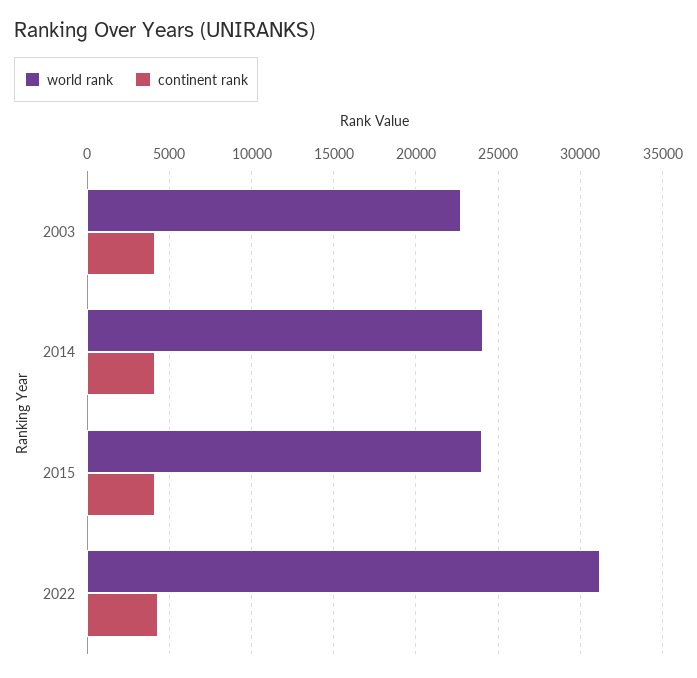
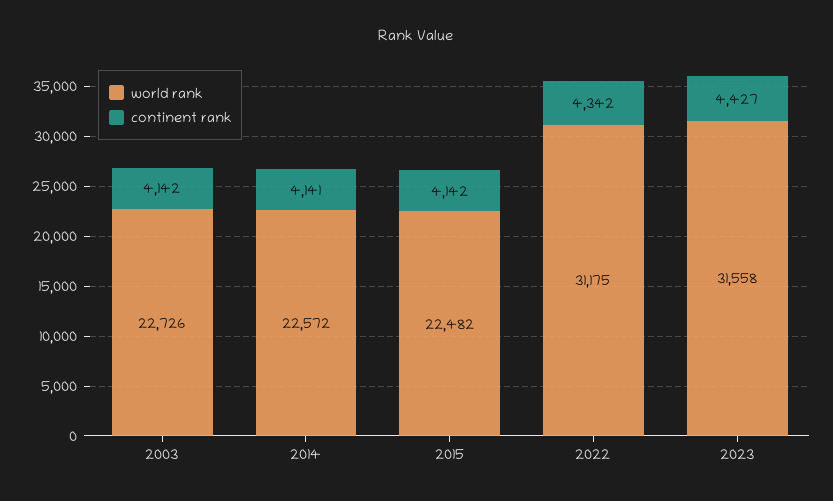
world rank, 2014: 24000 -> 22572
world rank, 2015: 24000 -> 22482
world rank, 2023: none -> 31558
continent rank, 2023: none -> 4427

